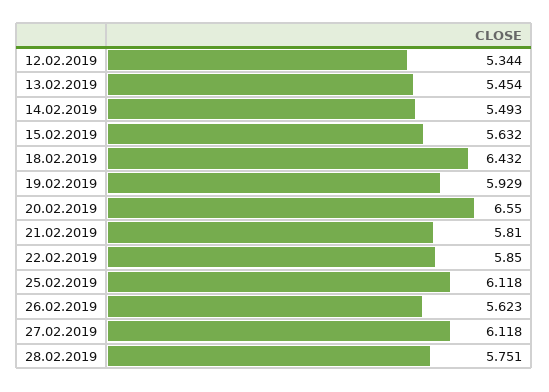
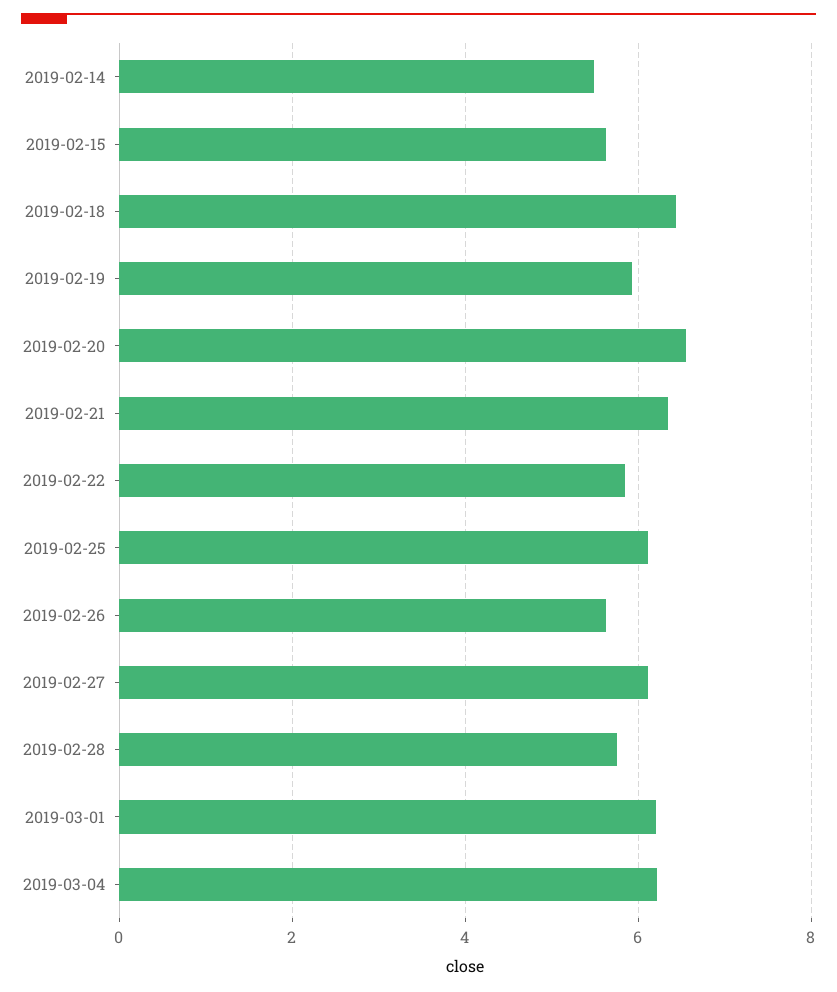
12.02.2019: 5.344 -> none
13.02.2019: 5.454 -> none
21.02.2019: 5.81 -> 6.4
2019-03-01: none -> 6.2
2019-03-04: none -> 6.2

